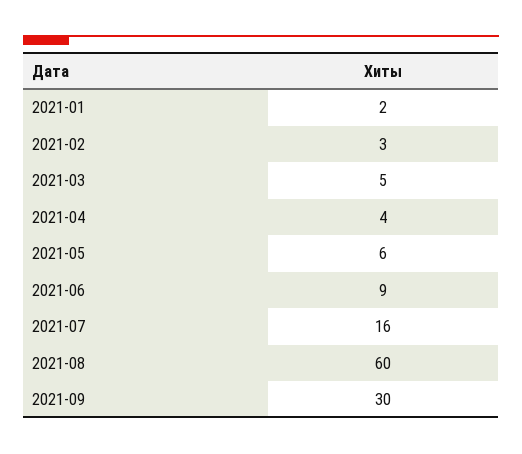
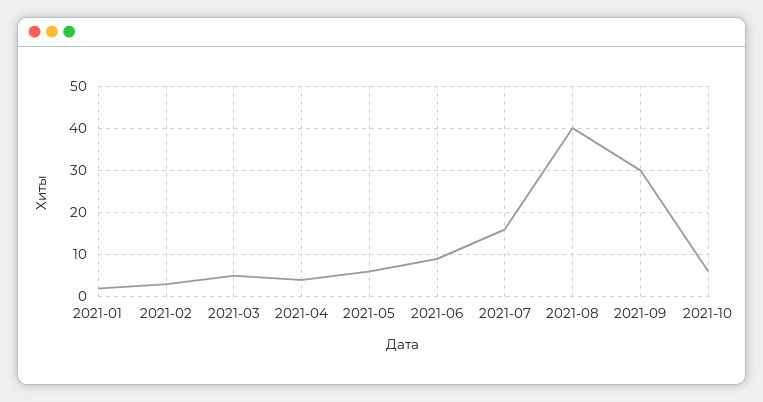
2021-08: 60 -> 40
2021-10: none -> 5

